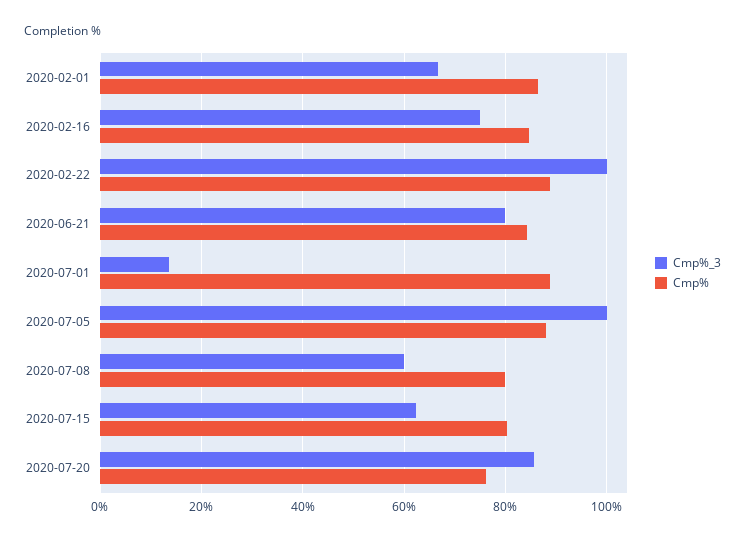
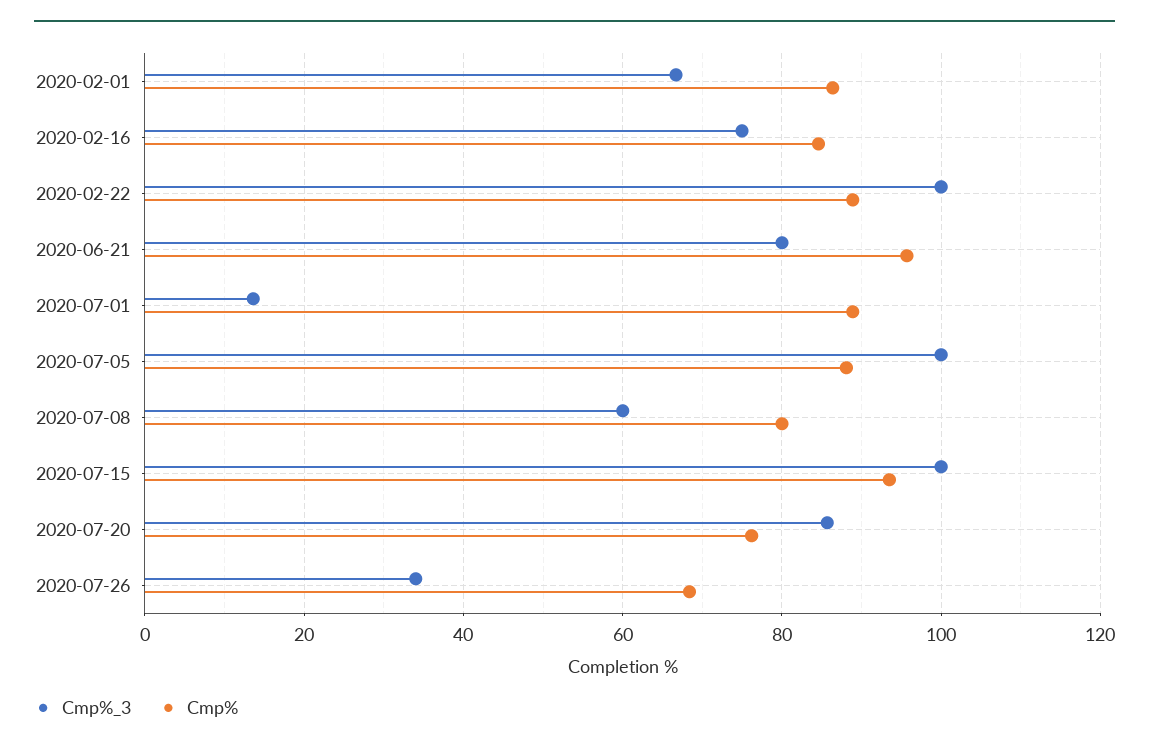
Cmp%, 2020-06-21: 84 -> 96
Cmp%_3, 2020-07-15: 62 -> 100
Cmp%, 2020-07-15: 80 -> 94
Cmp%_3, 2020-07-26: none -> 34
Cmp%, 2020-07-26: none -> 68

